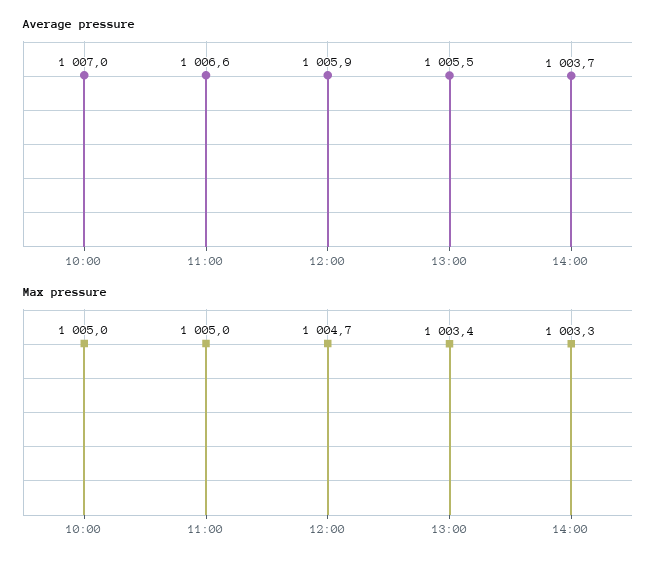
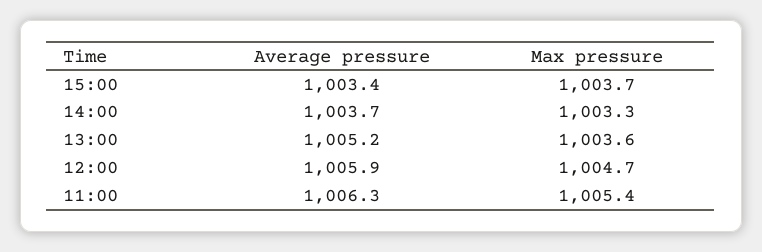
Average pressure, 10:00: 1007 -> none
Average pressure, 11:00: 1006.6 -> 1006.3
Average pressure, 13:00: 1005.5 -> 1005.2
Max pressure, 10:00: 1005 -> none
Max pressure, 11:00: 1005 -> 1005.4
Max pressure, 13:00: 1003.4 -> 1003.6
Average pressure, 15:00: none -> 1003.4
Max pressure, 15:00: none -> 1003.7

